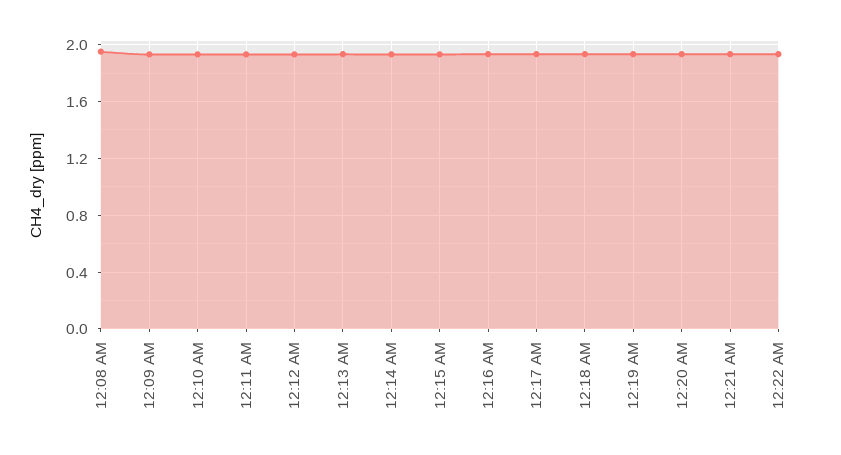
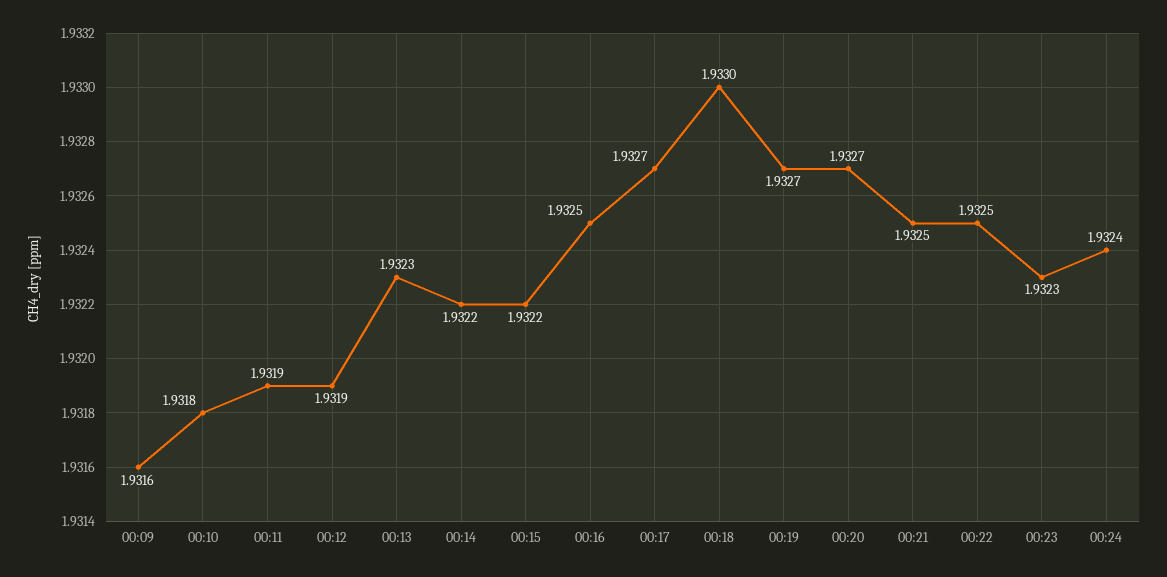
12:08 AM: 1.95 -> none
00:23: none -> 1.9323
00:24: none -> 1.9324

